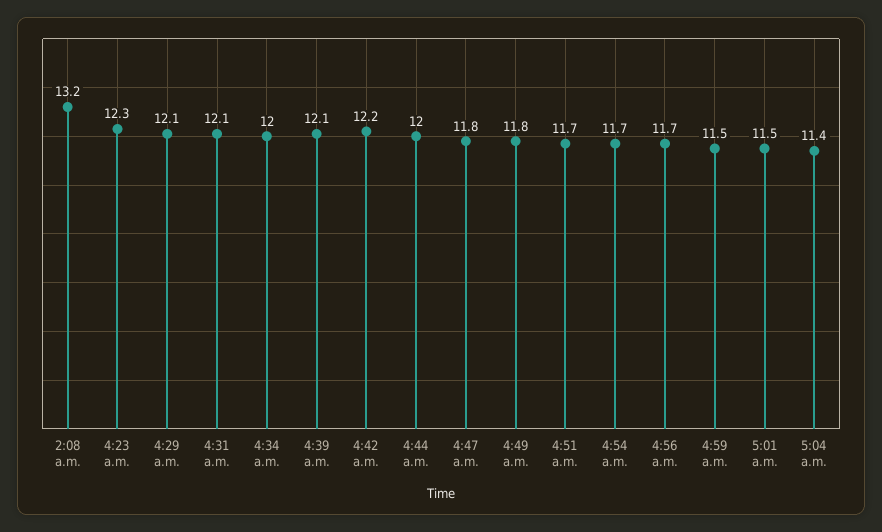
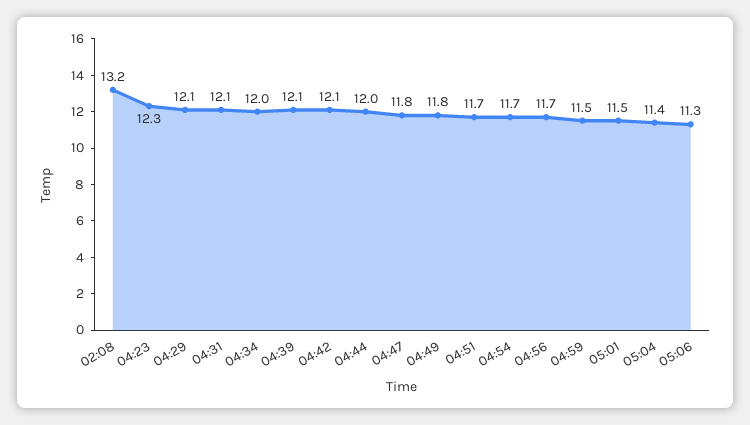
4:42 a.m.: 12.2 -> 12.1
05:06: none -> 11.3

